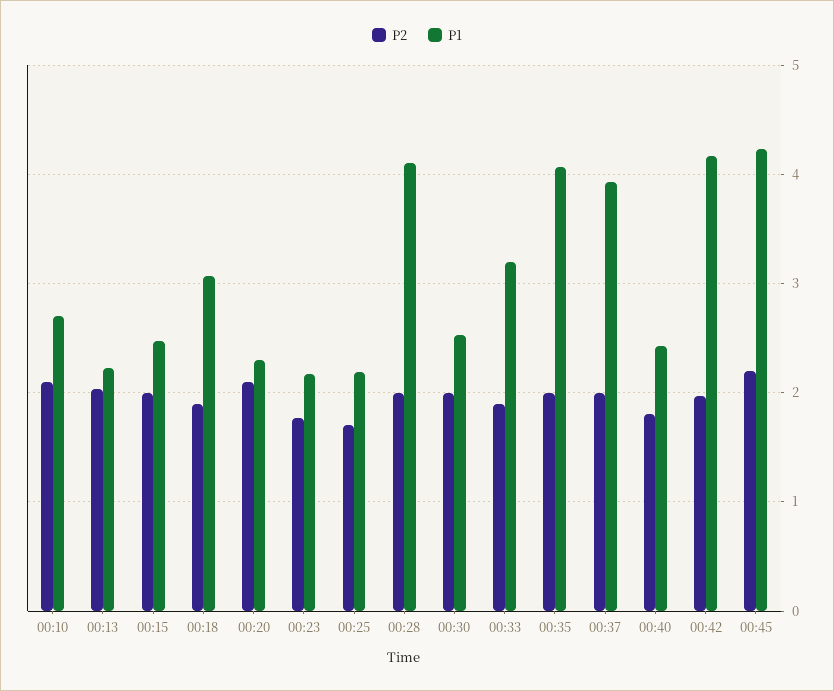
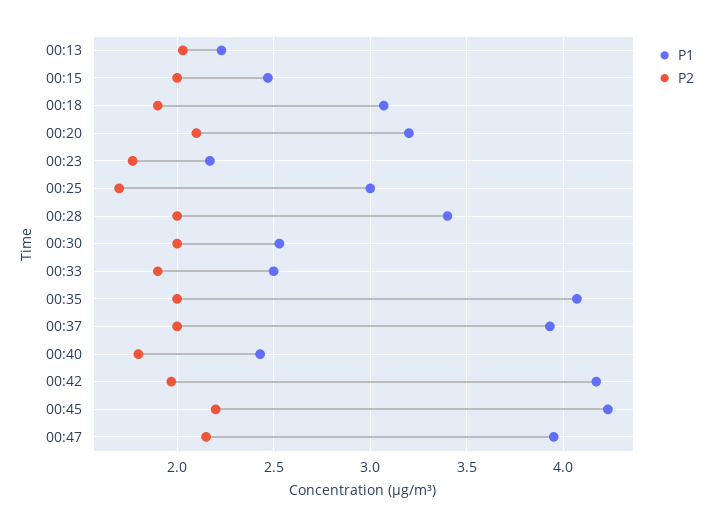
P2, 00:10: 2.1 -> none
P1, 00:10: 2.7 -> none
P1, 00:20: 2.3 -> 3.2
P1, 00:25: 2.2 -> 3
P1, 00:28: 4.1 -> 3.4
P1, 00:33: 3.2 -> 2.5
P1, 00:47: none -> 3.95
P2, 00:47: none -> 2.15

